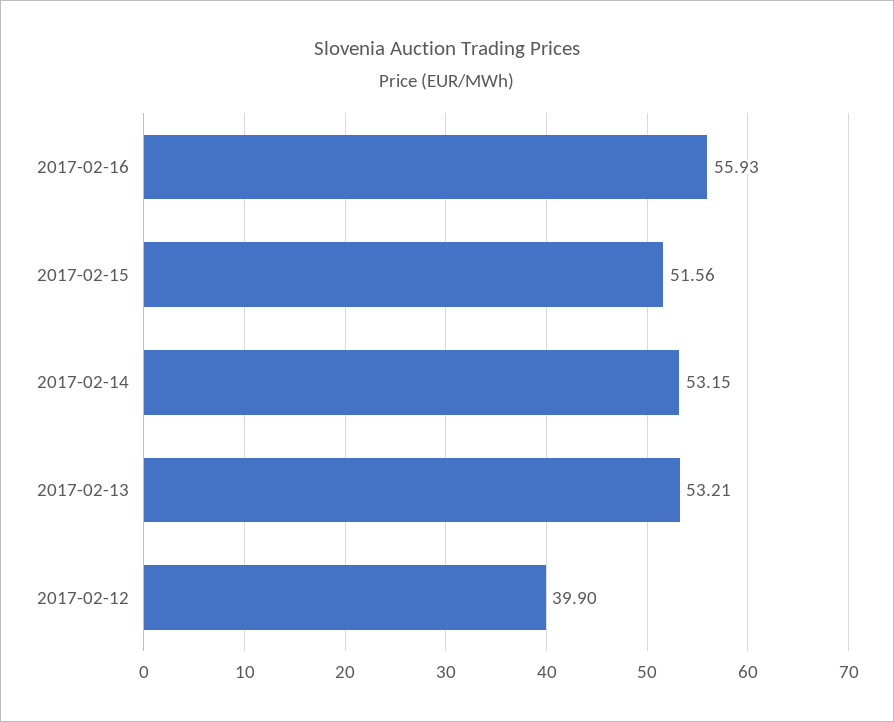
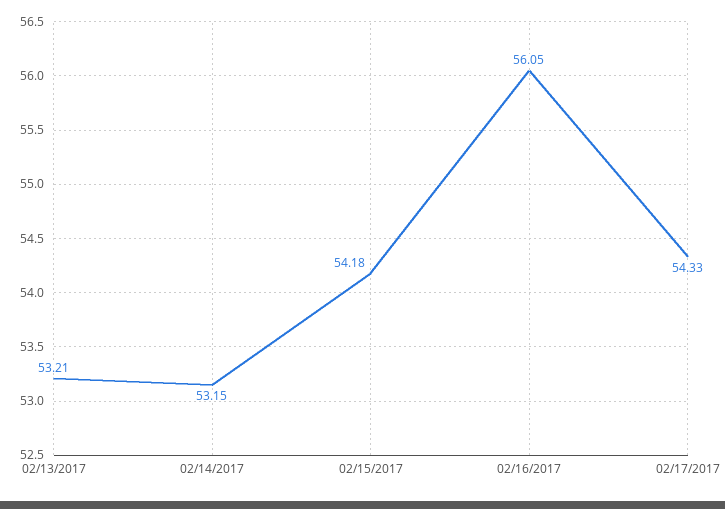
2017-02-16: 55.93 -> 56.05
2017-02-15: 51.56 -> 54.18
2017-02-12: 39.9 -> none
02/17/2017: none -> 54.33

